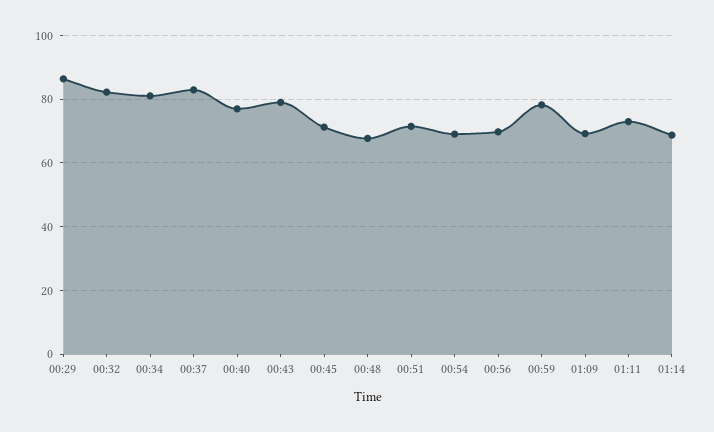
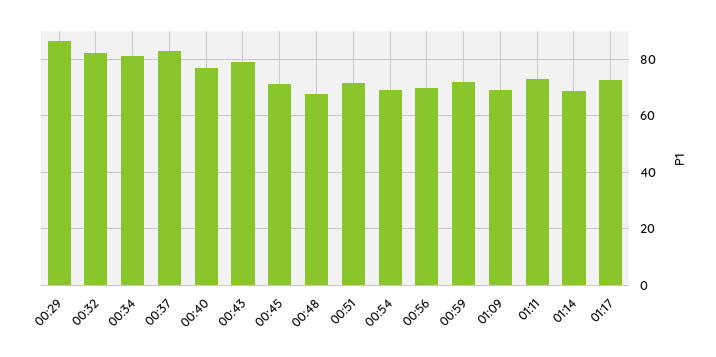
00:59: 78 -> 72.5
01:17: none -> 72.5

